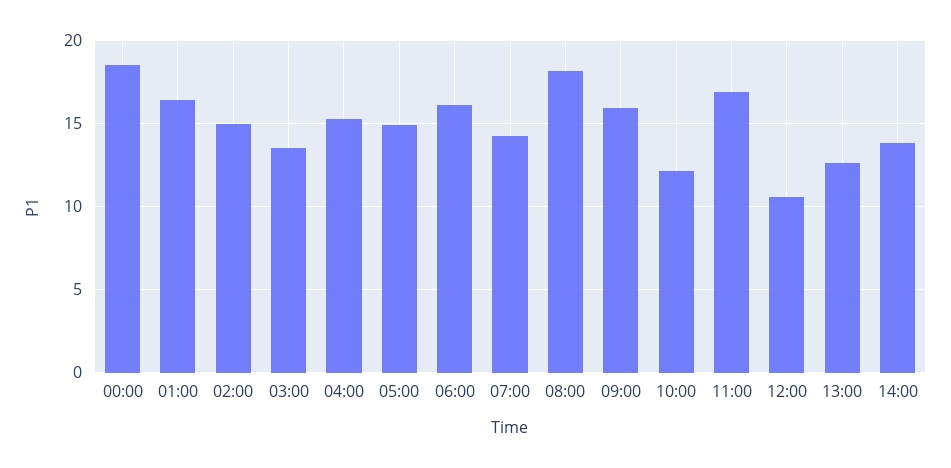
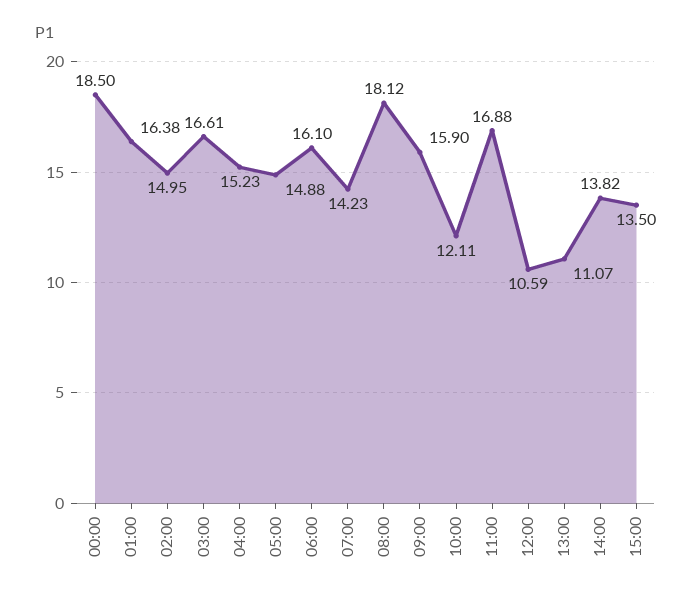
03:00: 13.5 -> 16.61
13:00: 12.5 -> 11.07
15:00: none -> 13.5

